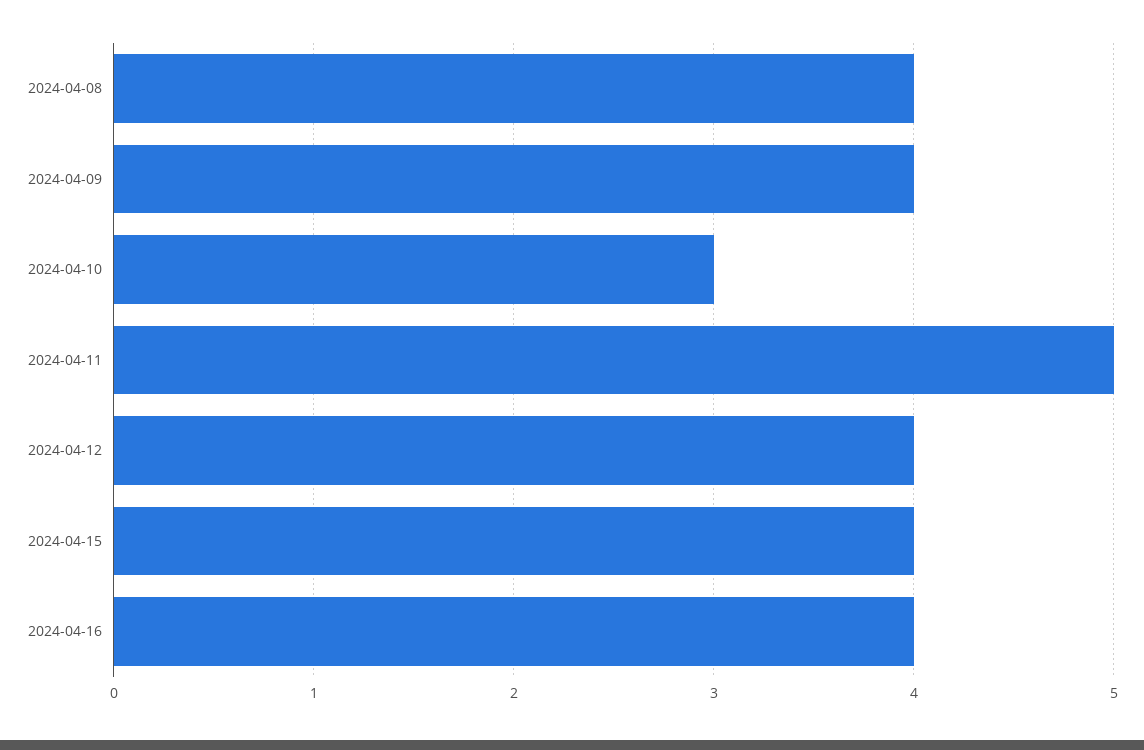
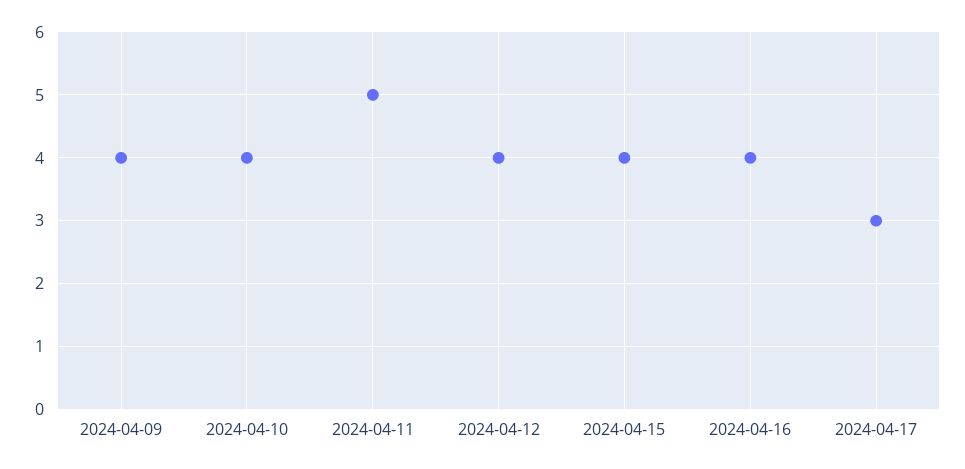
2024-04-08: 4 -> none
2024-04-10: 3 -> 4
2024-04-17: none -> 3

